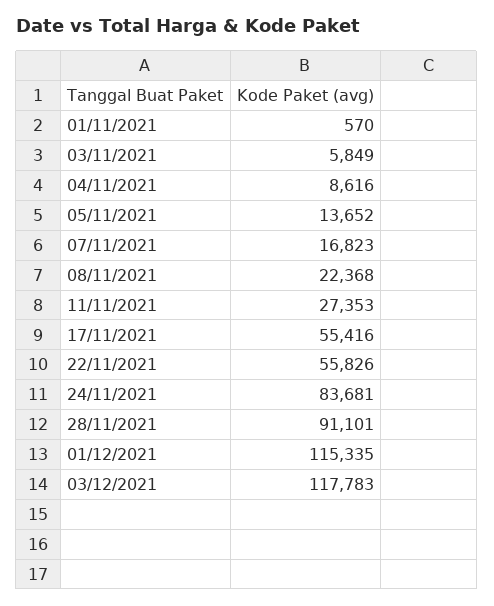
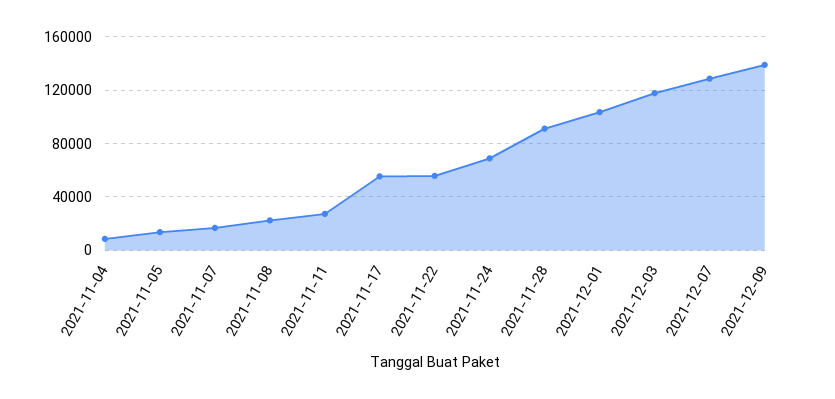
01/11/2021: 570 -> none
03/11/2021: 5849 -> none
24/11/2021: 83681 -> 70000
01/12/2021: 115335 -> 105000
2021-12-07: none -> 130000
2021-12-09: none -> 140000

